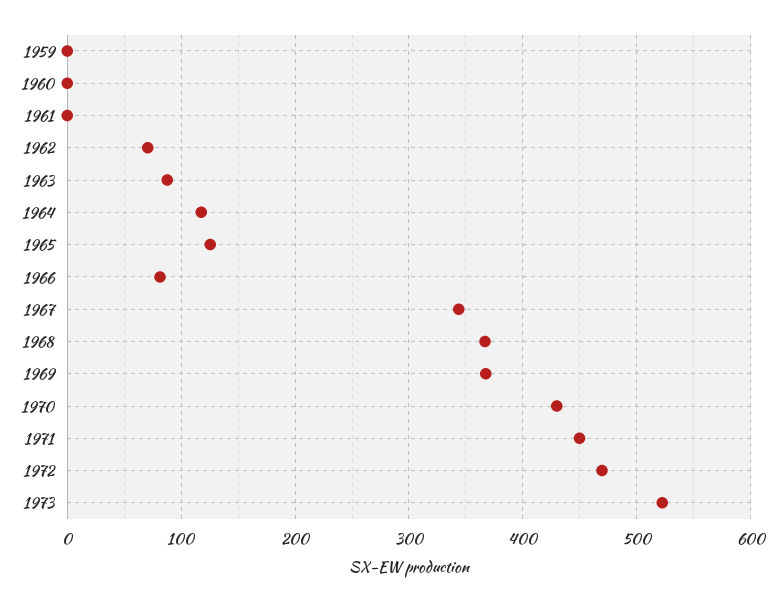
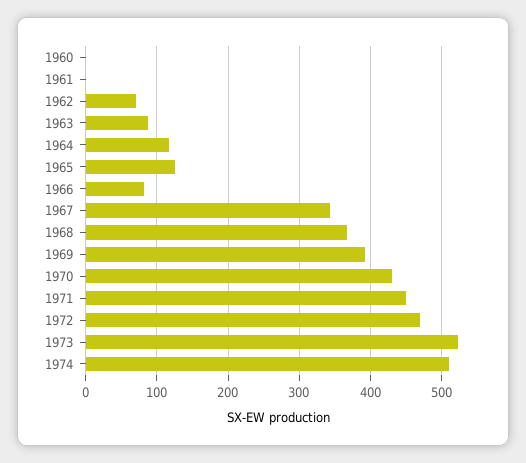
1959: 0 -> none
1969: 370 -> 390
1974: none -> 510

